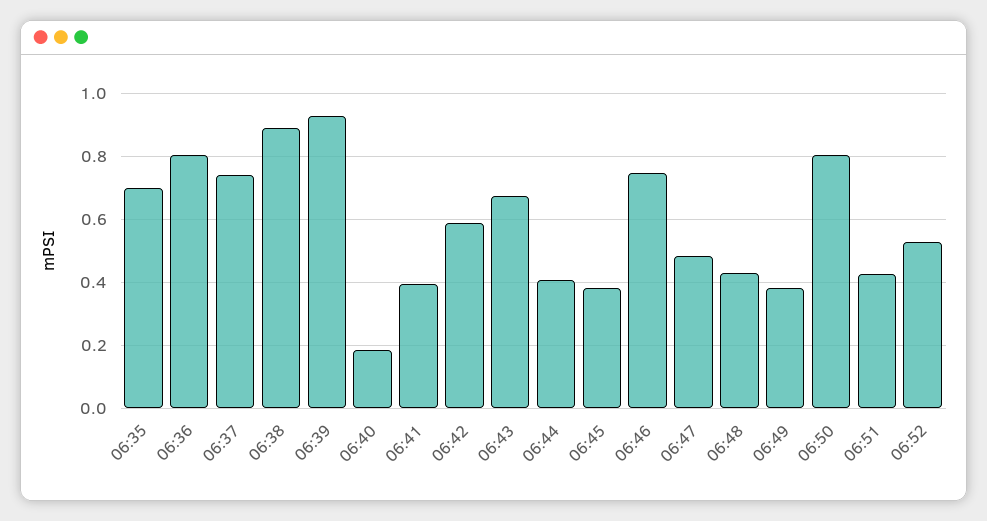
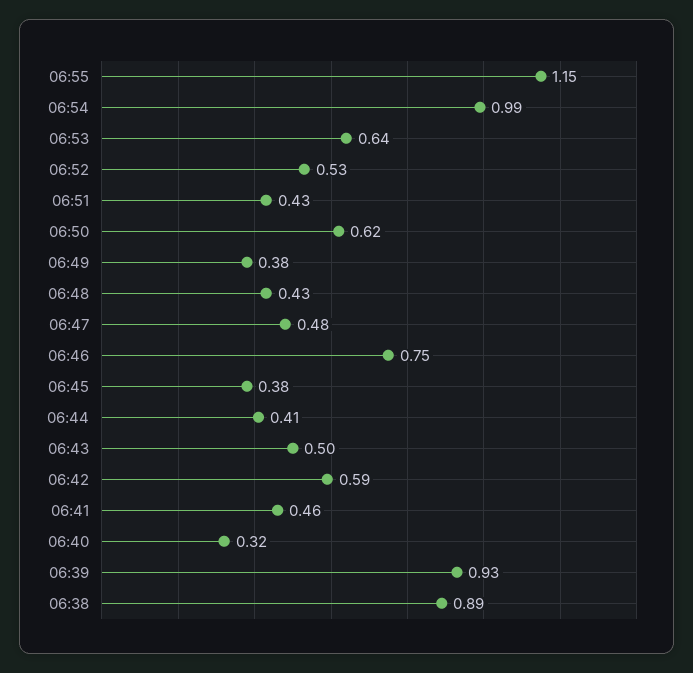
06:35: 0.7 -> none
06:36: 0.8 -> none
06:37: 0.74 -> none
06:40: 0.18 -> 0.32
06:41: 0.4 -> 0.46
06:43: 0.68 -> 0.5
06:50: 0.8 -> 0.62
06:55: none -> 1.15
06:54: none -> 0.99
06:53: none -> 0.64

